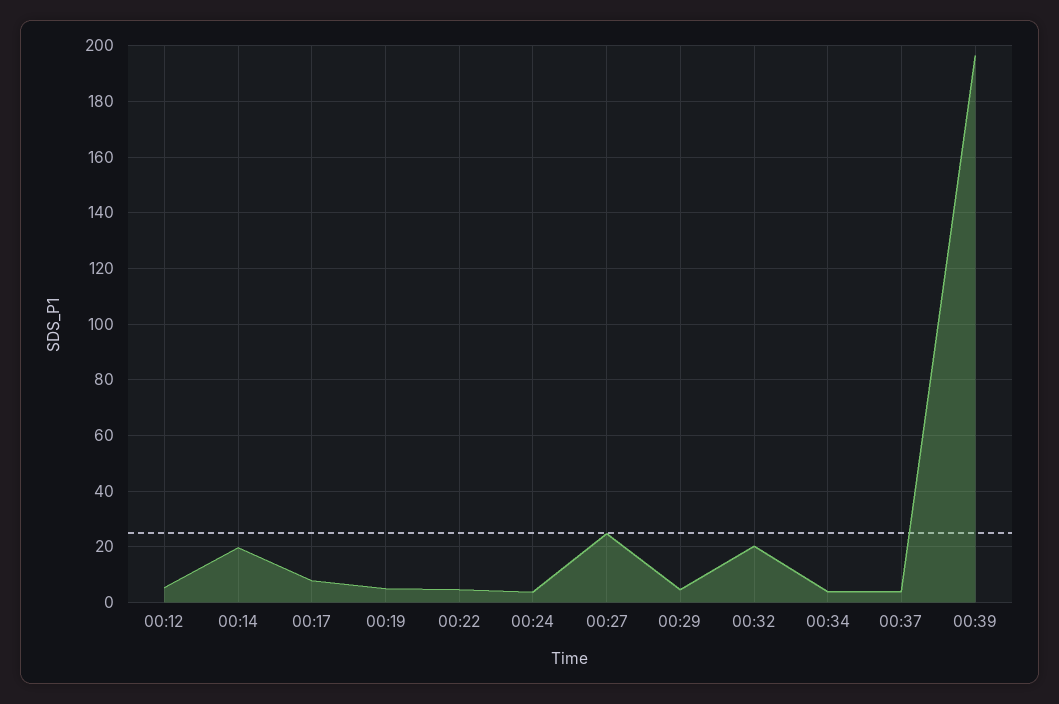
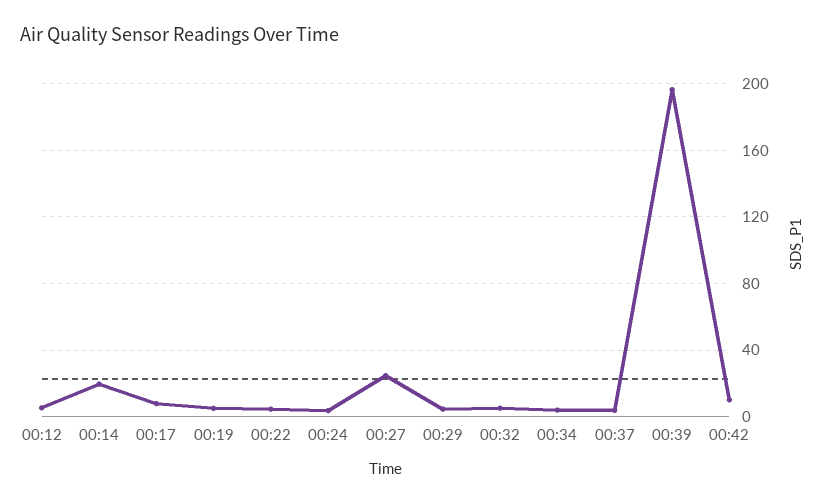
00:32: 20 -> 5
00:42: none -> 10

